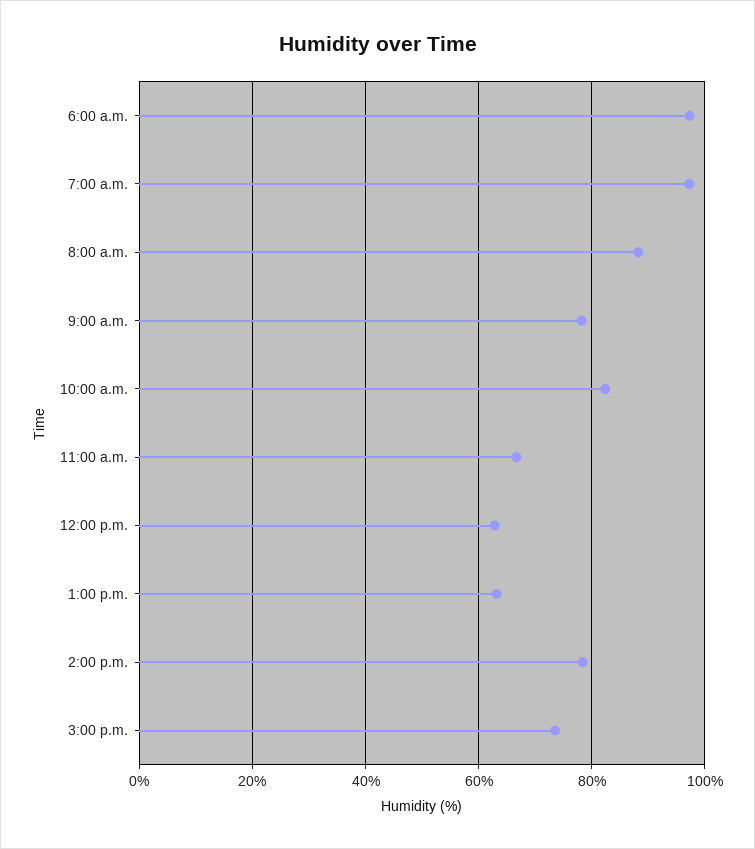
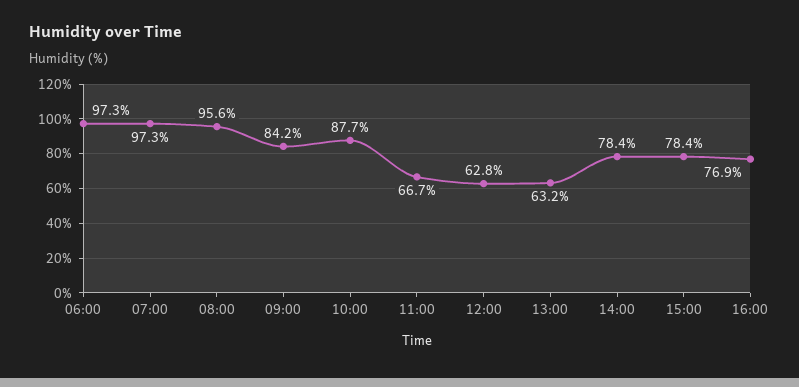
8:00 a.m.: 88 -> 95.6
9:00 a.m.: 78 -> 84.2
10:00 a.m.: 82 -> 87.7
3:00 p.m.: 74 -> 78.4
16:00: none -> 76.9

